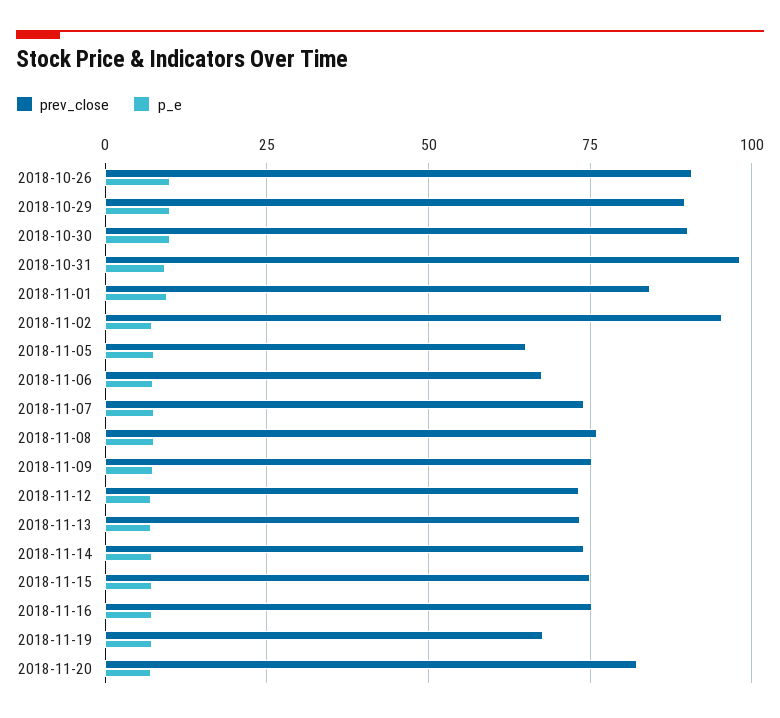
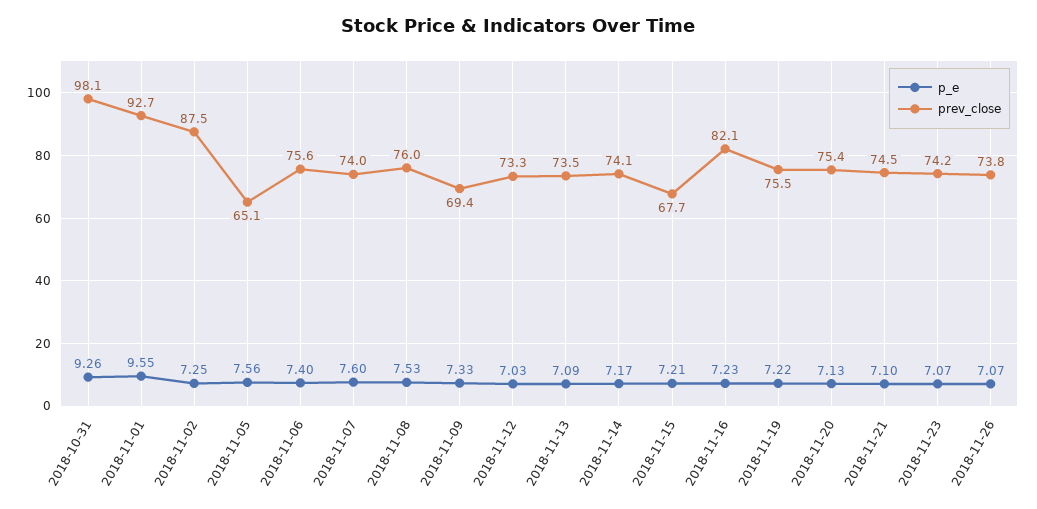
prev_close, 2018-10-26: 90 -> none
p_e, 2018-10-26: 10 -> none
prev_close, 2018-10-29: 90 -> none
p_e, 2018-10-29: 10 -> none
prev_close, 2018-10-30: 90 -> none
p_e, 2018-10-30: 10 -> none
prev_close, 2018-11-01: 85 -> 92.7
prev_close, 2018-11-02: 95 -> 87.5
prev_close, 2018-11-06: 67.5 -> 75.6
prev_close, 2018-11-09: 75 -> 69.4
prev_close, 2018-11-15: 75 -> 67.7
prev_close, 2018-11-16: 75 -> 82.1
prev_close, 2018-11-19: 67.5 -> 75.5
prev_close, 2018-11-20: 82.5 -> 75.4
p_e, 2018-11-21: none -> 7.1
prev_close, 2018-11-21: none -> 74.5
p_e, 2018-11-23: none -> 7.07
prev_close, 2018-11-23: none -> 74.2
p_e, 2018-11-26: none -> 7.07
prev_close, 2018-11-26: none -> 73.8

